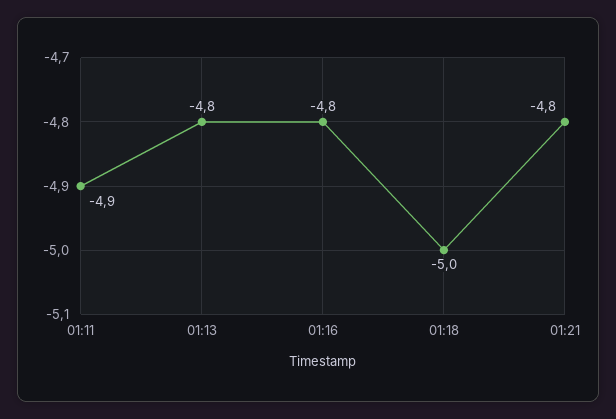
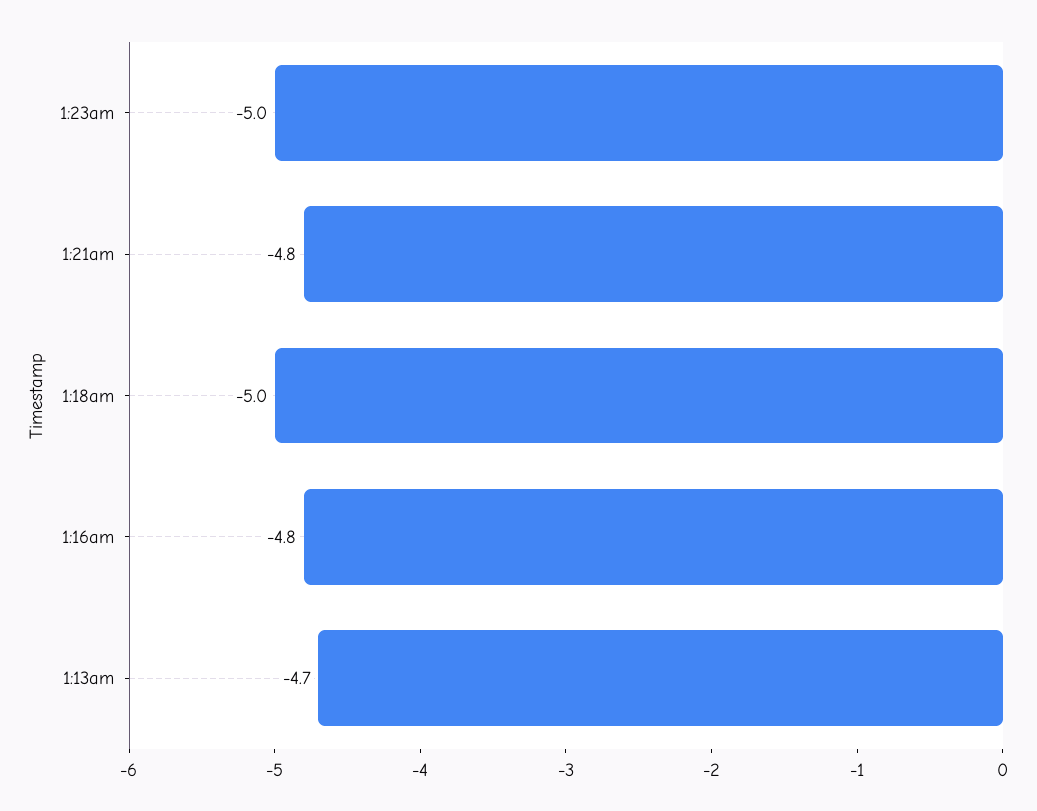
01:11: -4.9 -> none
01:13: -4.8 -> -4.7
1:23am: none -> -5

